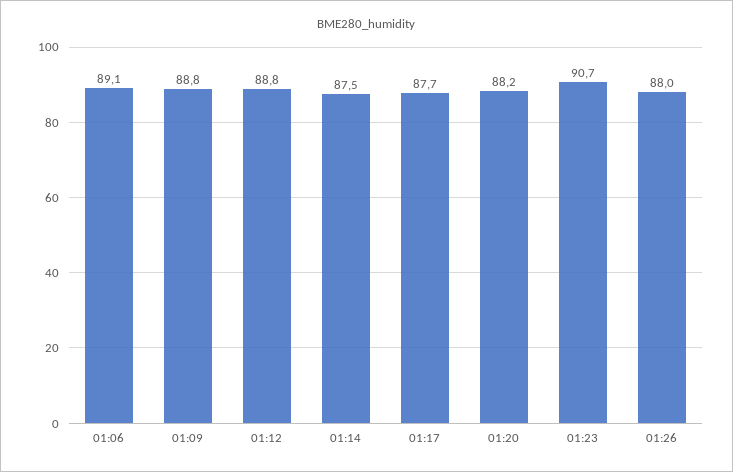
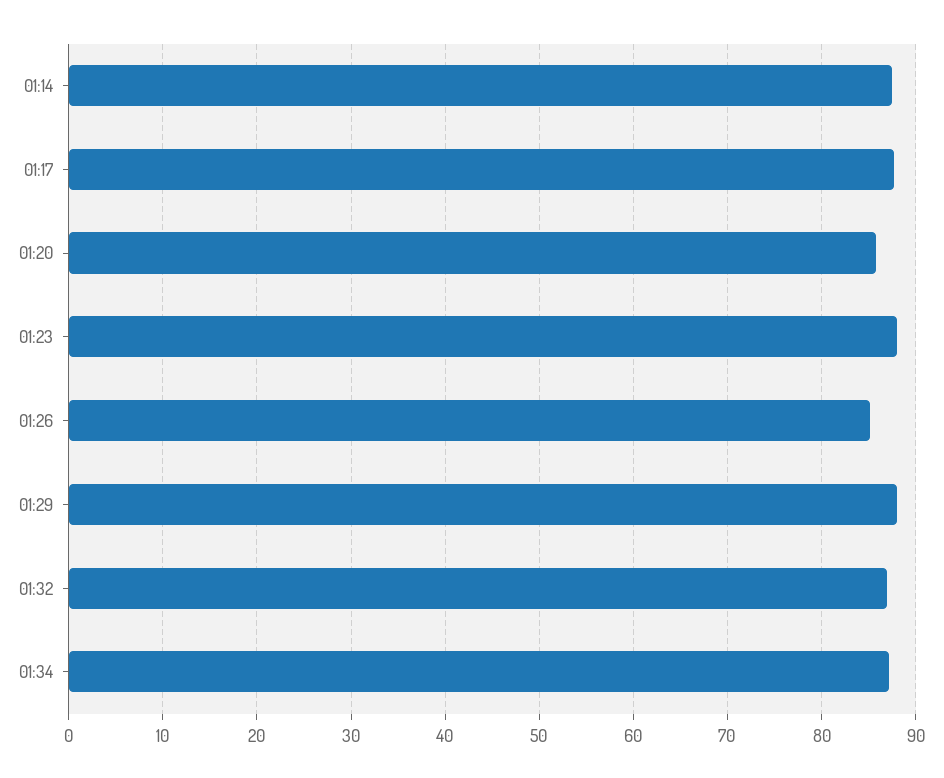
01:06: 89.1 -> none
01:09: 88.8 -> none
01:12: 88.8 -> none
01:20: 88.2 -> 86
01:23: 90.7 -> 88
01:26: 88 -> 85
01:29: none -> 88
01:32: none -> 87
01:34: none -> 87

